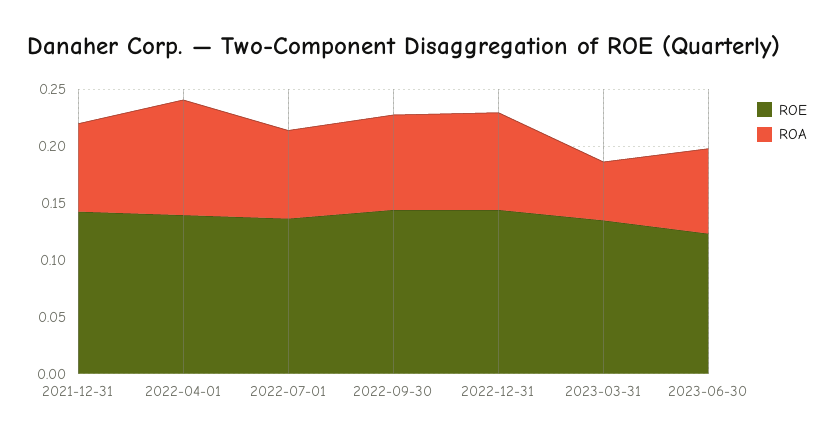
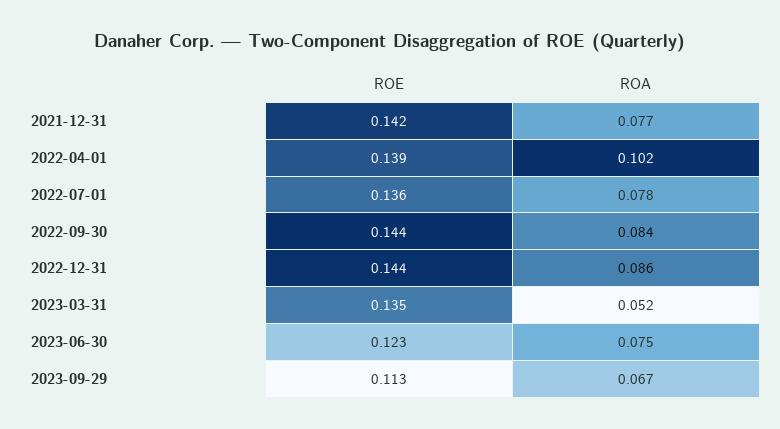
ROE, 2023-09-29: none -> 0.113
ROA, 2023-09-29: none -> 0.067

